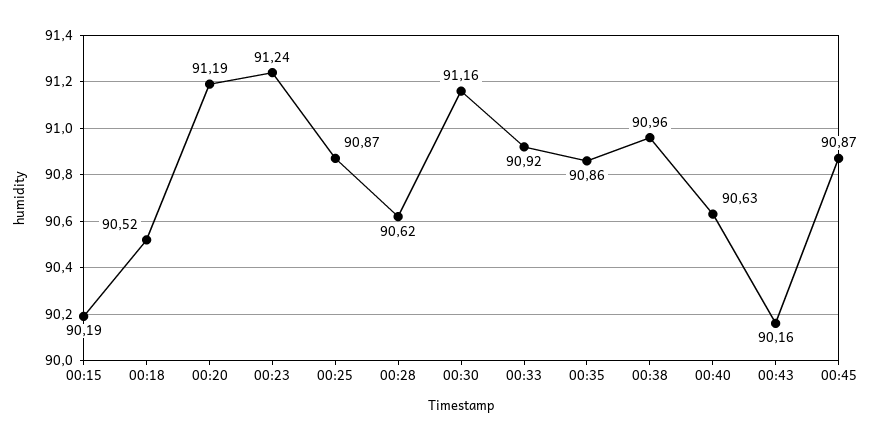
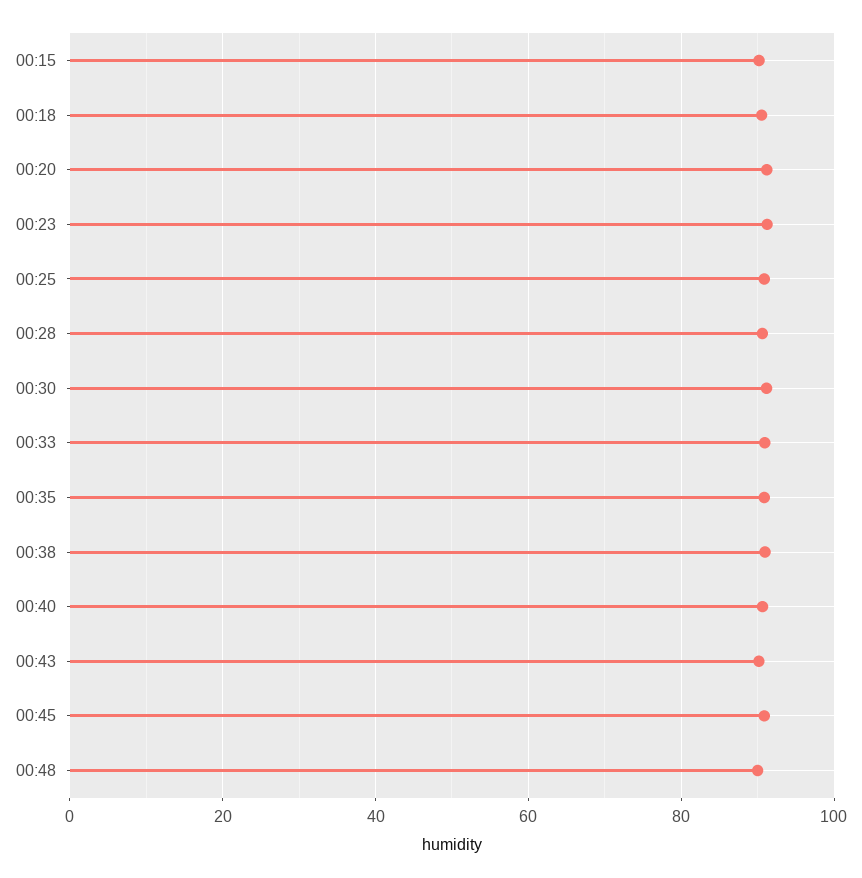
00:48: none -> 90

